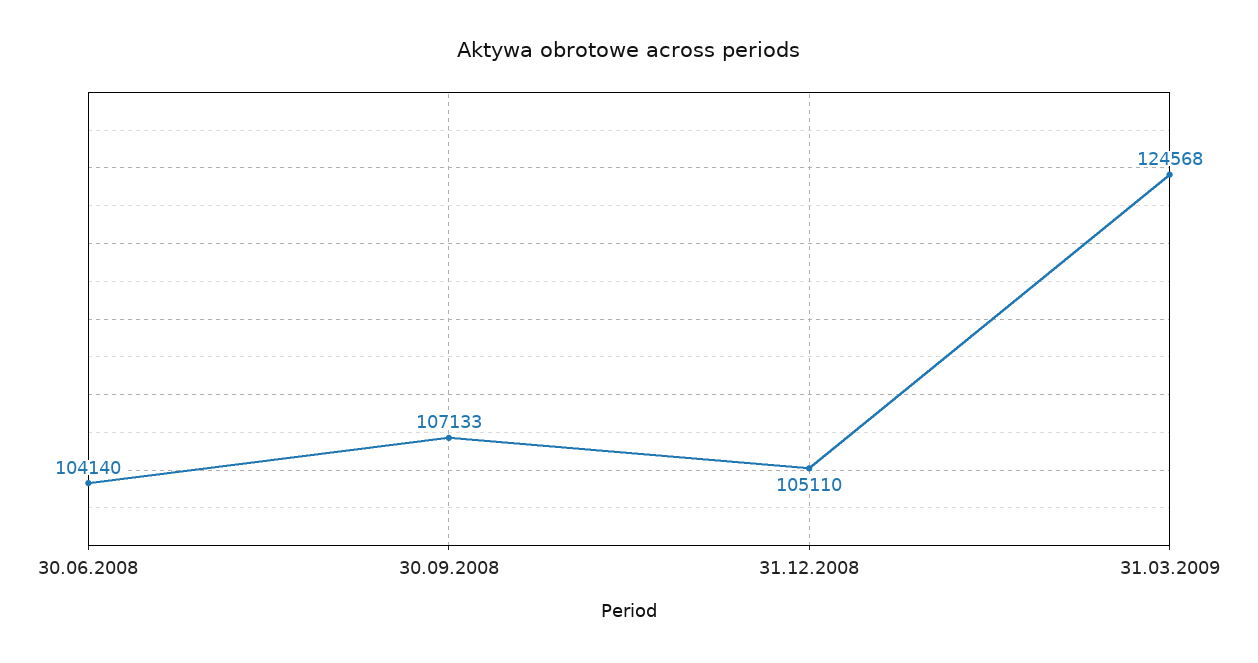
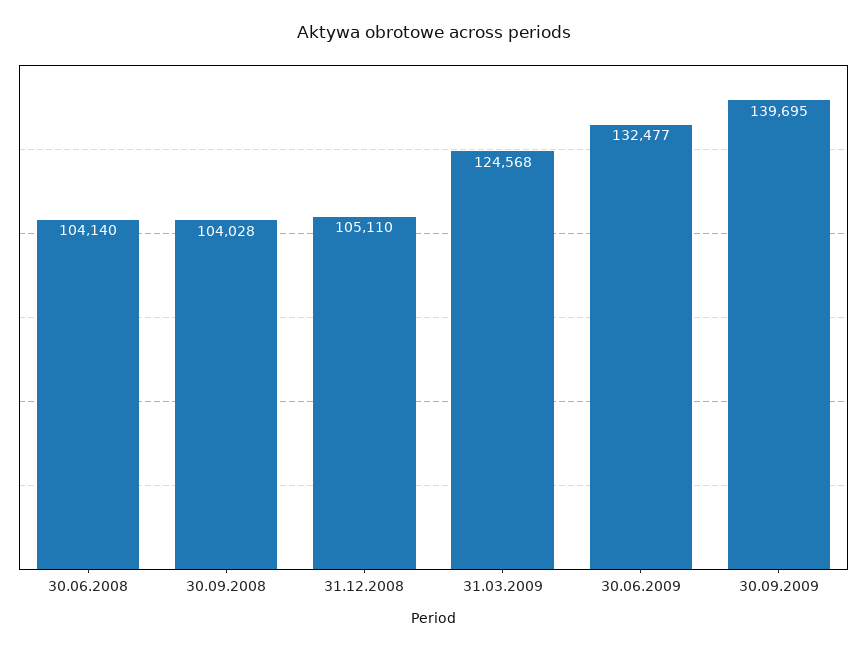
30.09.2008: 107133 -> 104028
30.06.2009: none -> 132477
30.09.2009: none -> 139695

